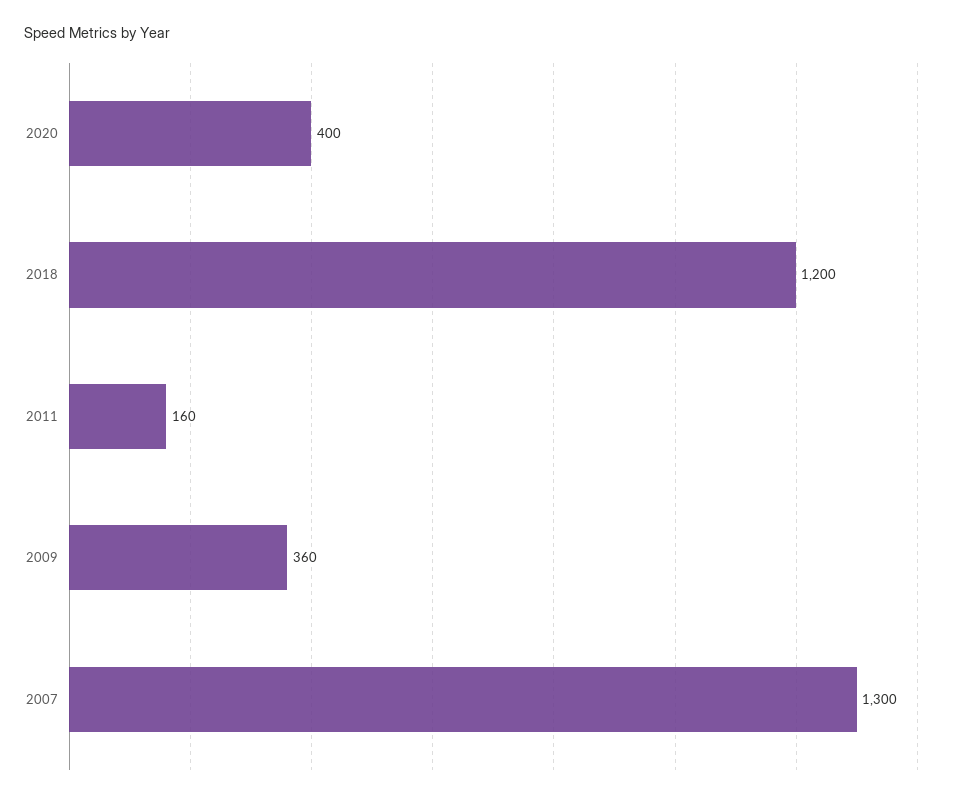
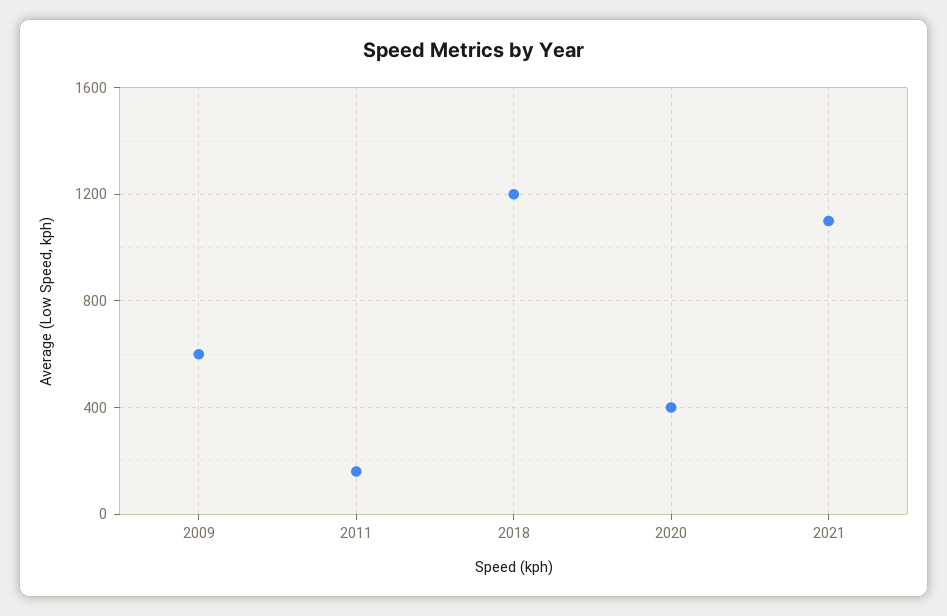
2009: 360 -> 600
2007: 1300 -> none
2021: none -> 1100

